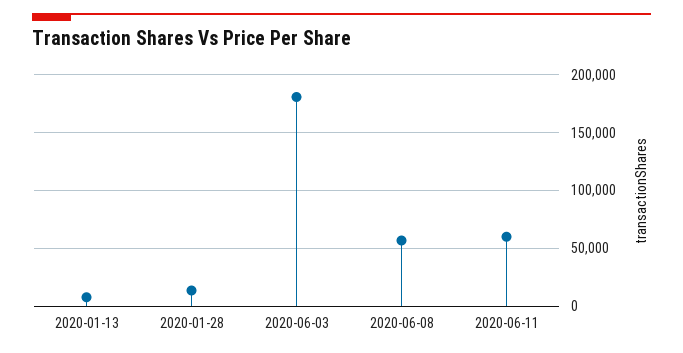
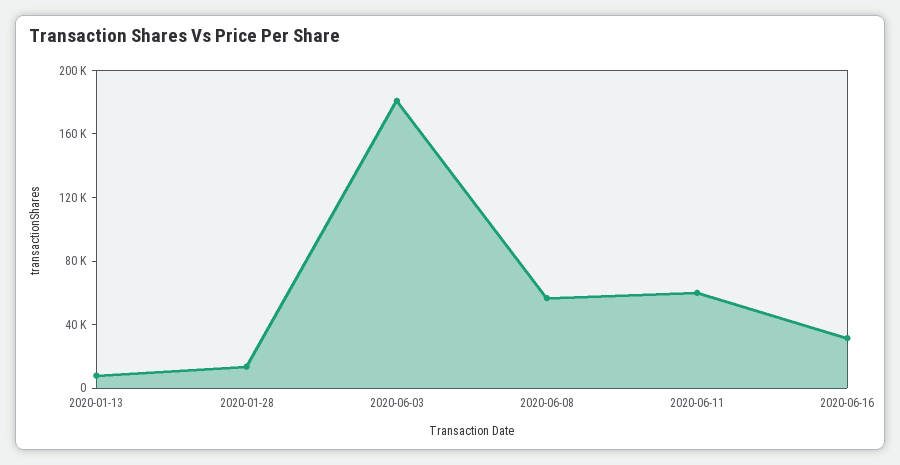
2020-06-16: none -> 30000

